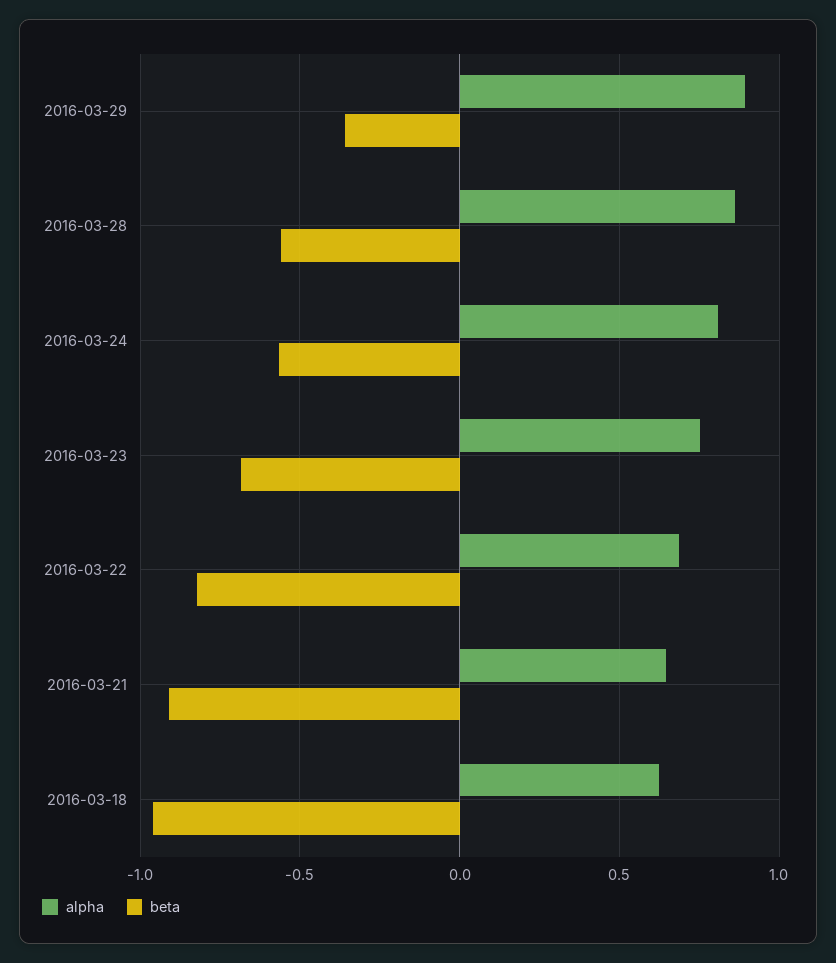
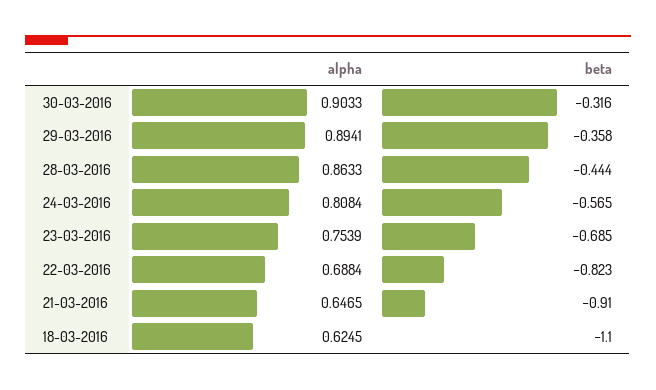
beta, 2016-03-28: -0.55 -> -0.444
beta, 2016-03-18: -0.95 -> -1.1
alpha, 30-03-2016: none -> 0.9033
beta, 30-03-2016: none -> -0.316

